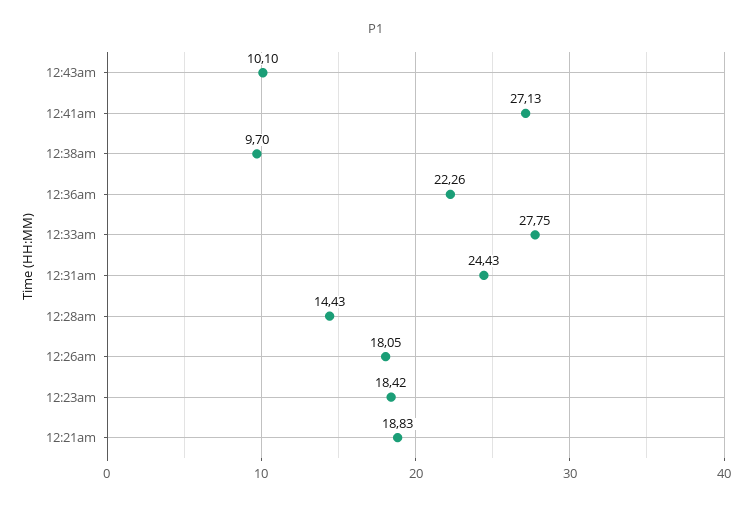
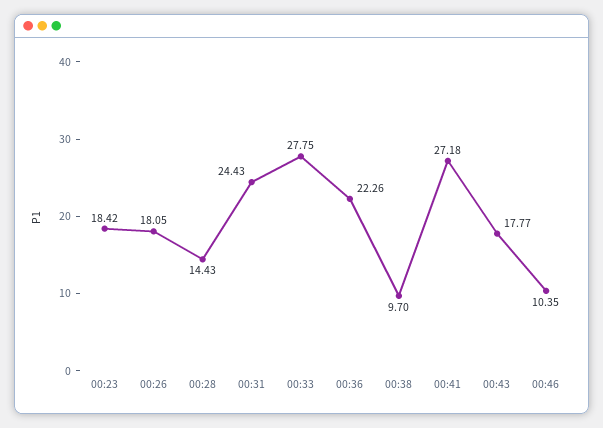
12:43am: 10.1 -> 17.77
12:41am: 27.13 -> 27.18
12:21am: 18.83 -> none
00:46: none -> 10.35

